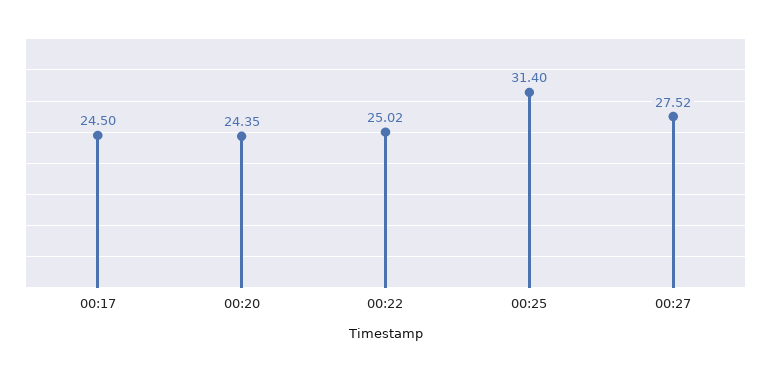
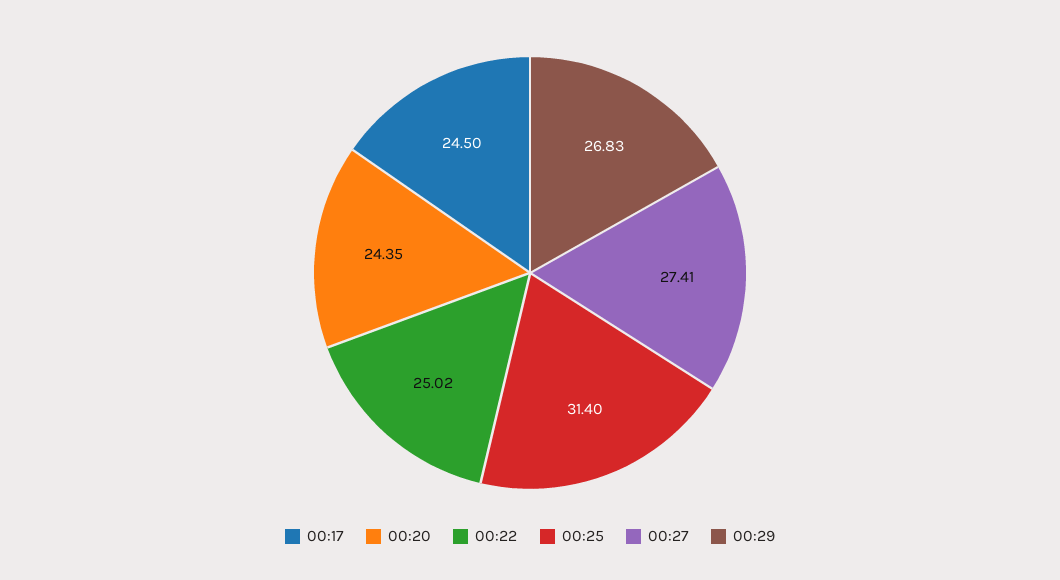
00:27: 27.52 -> 27.41
00:29: none -> 26.83

